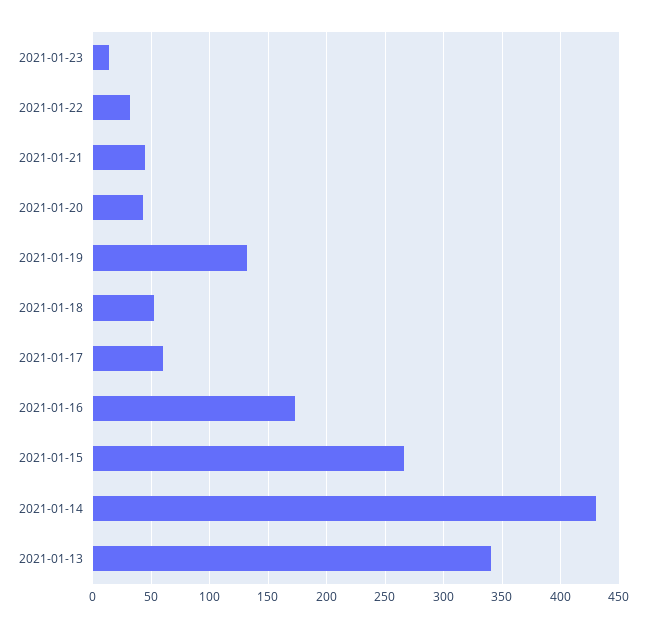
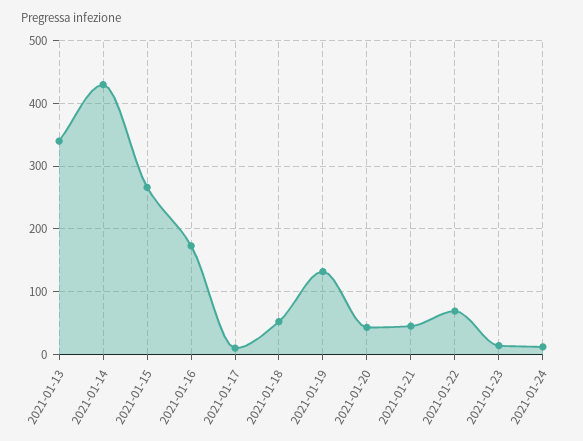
2021-01-22: 30 -> 70
2021-01-17: 60 -> 10
2021-01-24: none -> 10

